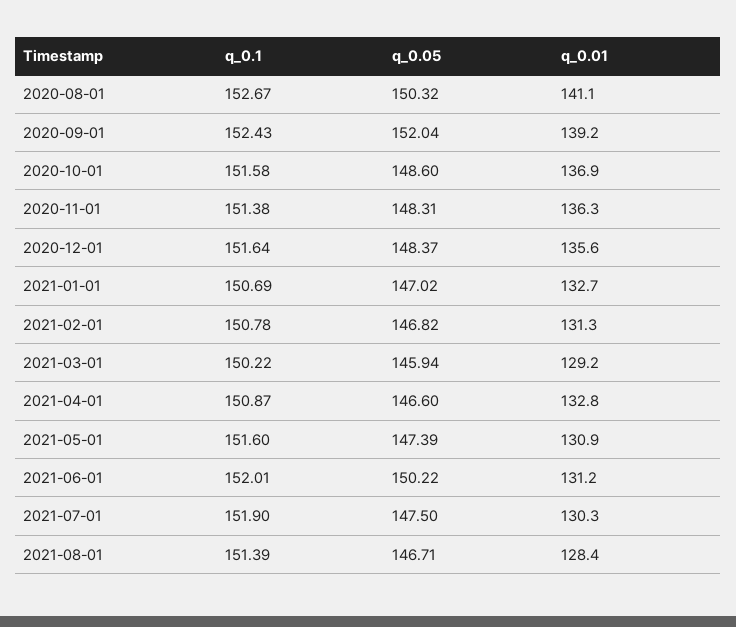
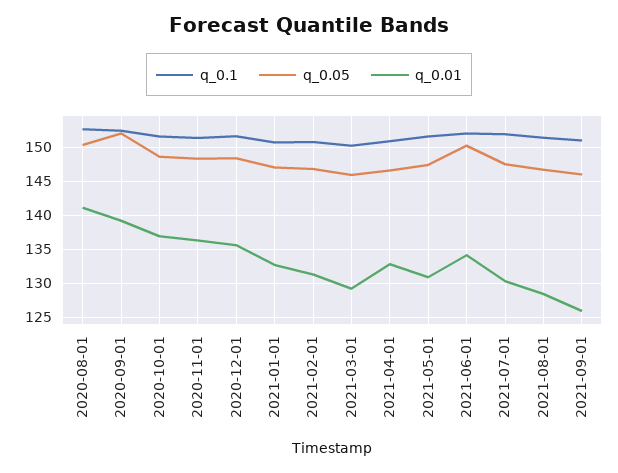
q_0.01, 2021-06-01: 131.2 -> 134
q_0.1, 2021-09-01: none -> 151
q_0.05, 2021-09-01: none -> 146
q_0.01, 2021-09-01: none -> 126

